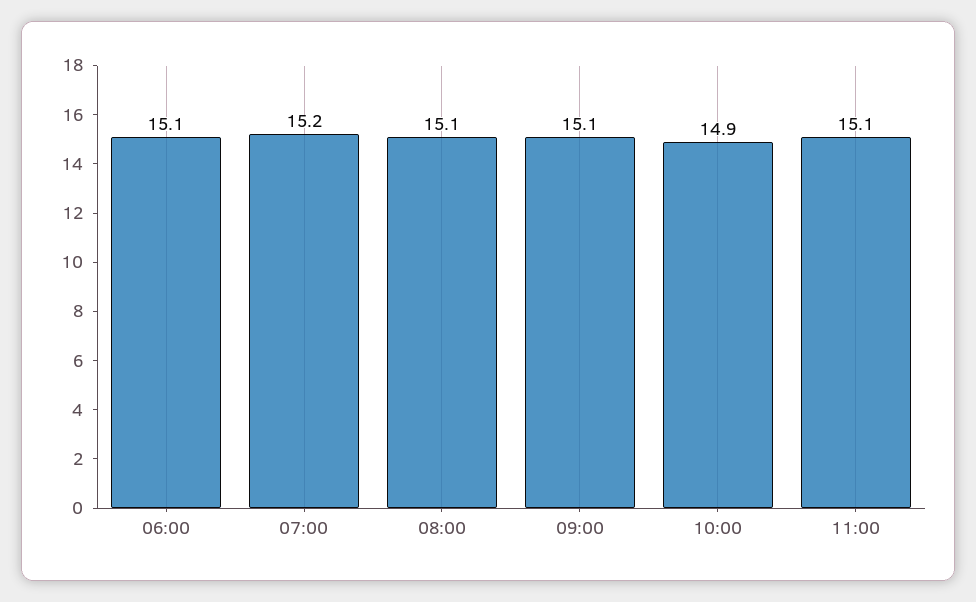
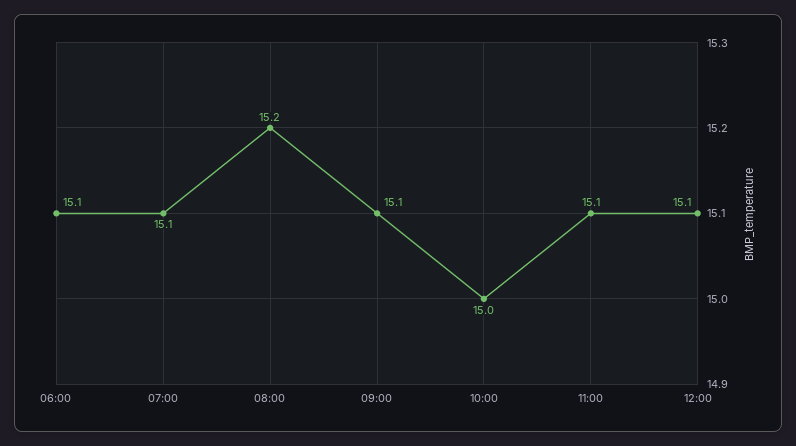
07:00: 15.2 -> 15.1
08:00: 15.1 -> 15.2
10:00: 14.9 -> 15
12:00: none -> 15.1

